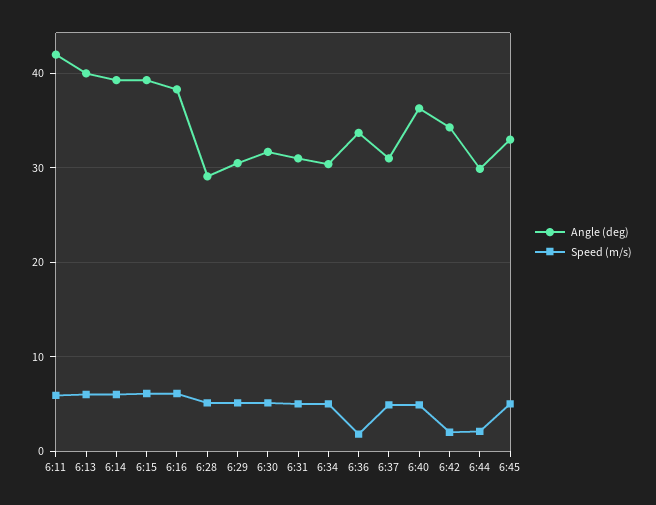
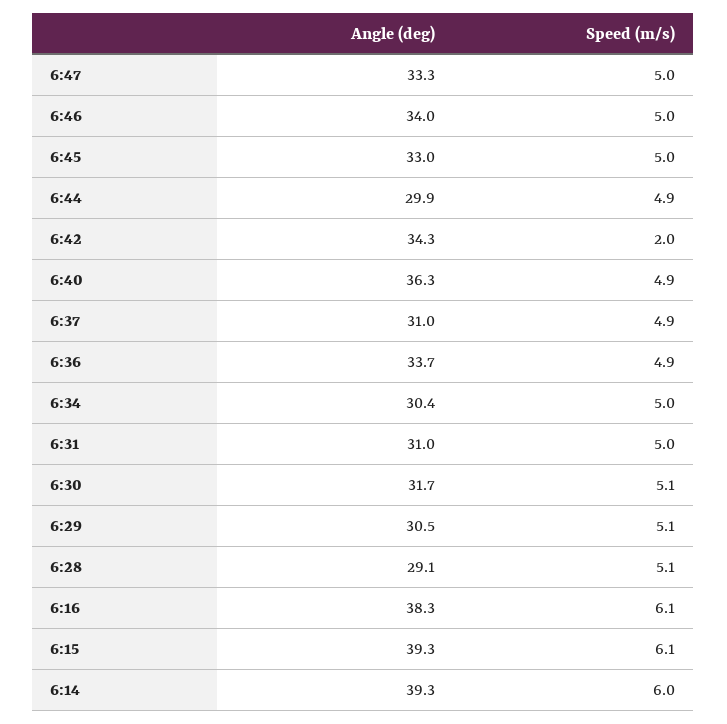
Angle (deg), 6:11: 42 -> none
Speed (m/s), 6:11: 6 -> none
Angle (deg), 6:13: 40 -> none
Speed (m/s), 6:13: 6 -> none
Speed (m/s), 6:36: 2 -> 4.9
Speed (m/s), 6:44: 2 -> 4.9
Angle (deg), 6:47: none -> 33.3
Speed (m/s), 6:47: none -> 5
Angle (deg), 6:46: none -> 34
Speed (m/s), 6:46: none -> 5

